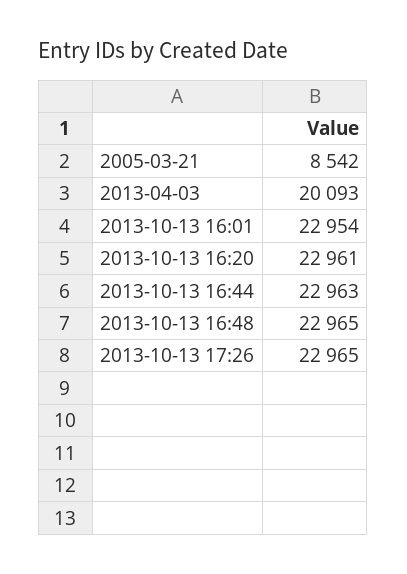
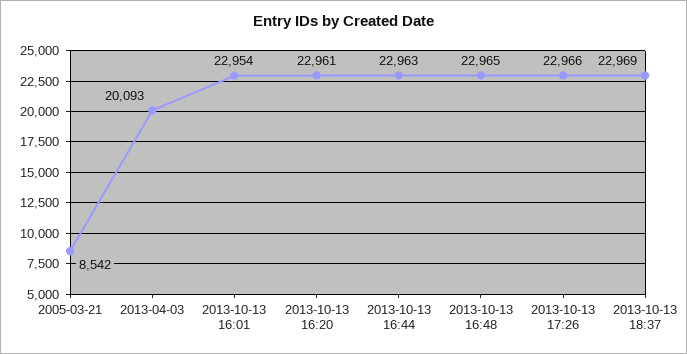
2013-10-13 17:26: 22965 -> 22966
2013-10-13 18:37: none -> 22969

